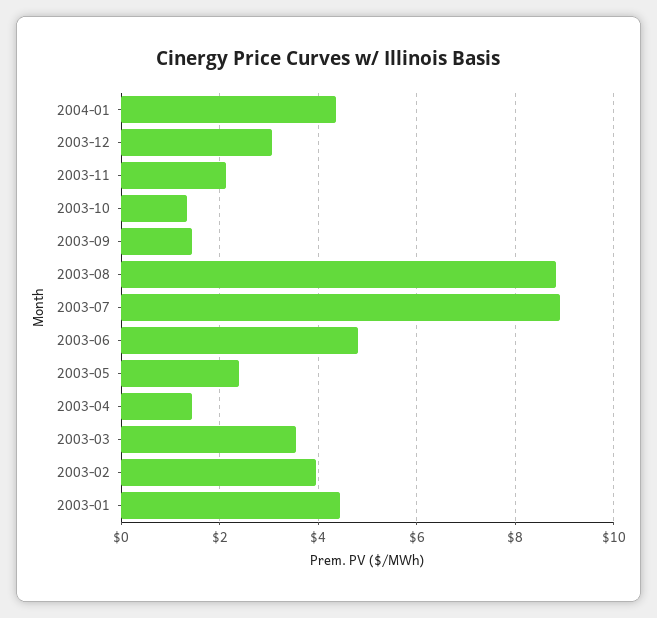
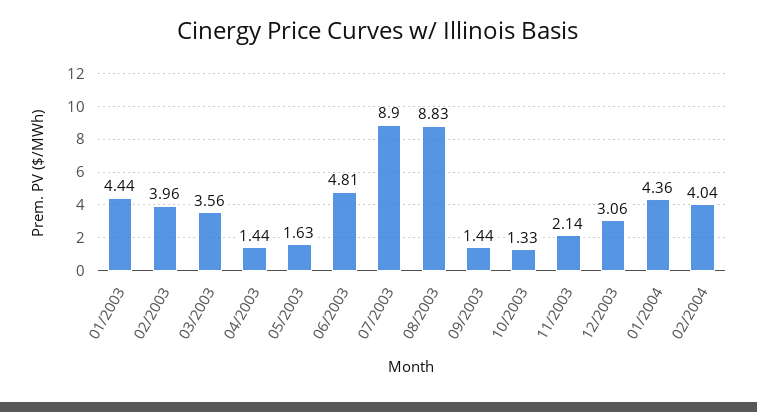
2003-05: 2.4 -> 1.63
02/2004: none -> 4.04

